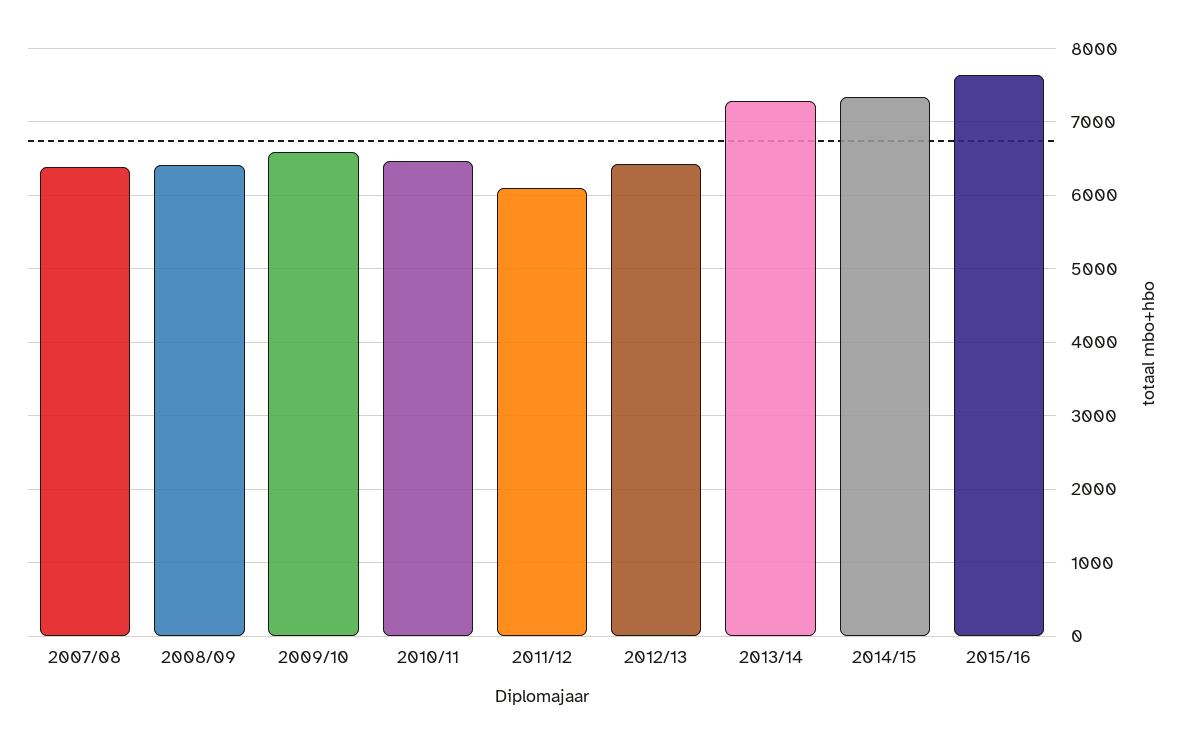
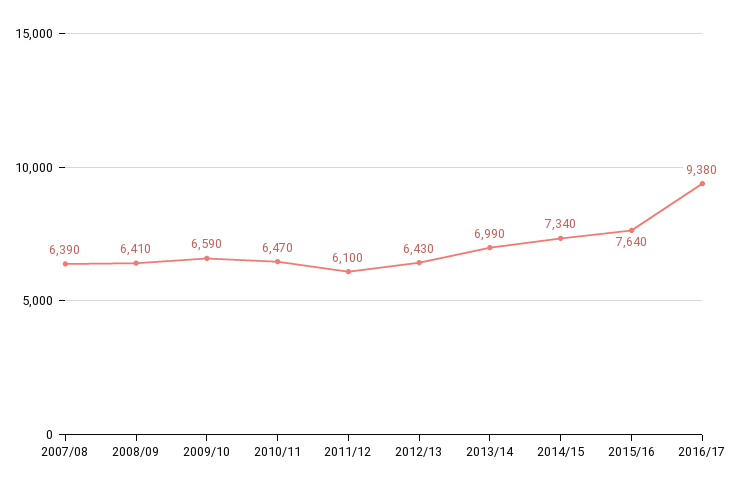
2013/14: 7300 -> 6990
2016/17: none -> 9380

